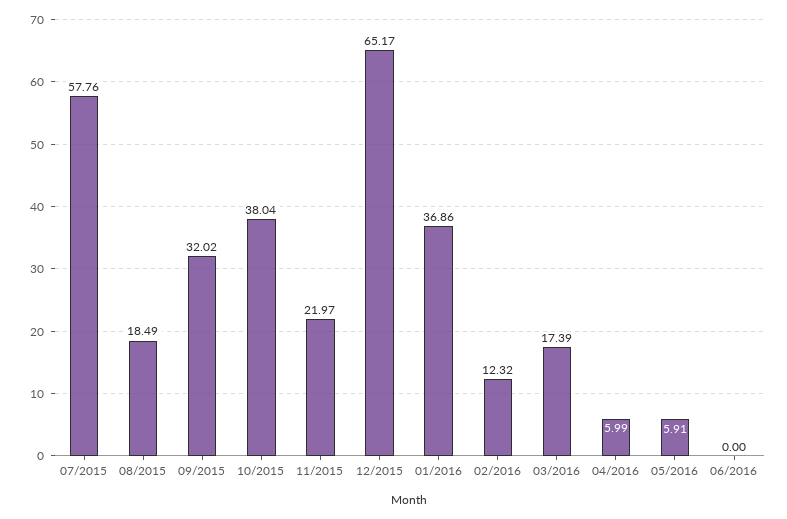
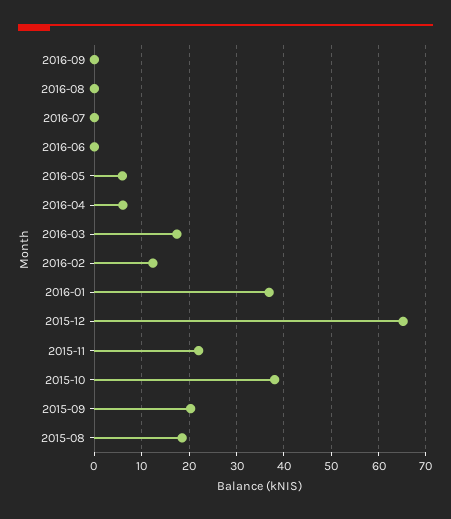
07/2015: 57.76 -> none
09/2015: 32.02 -> 20
2016-09: none -> 0
2016-08: none -> 0
2016-07: none -> 0

